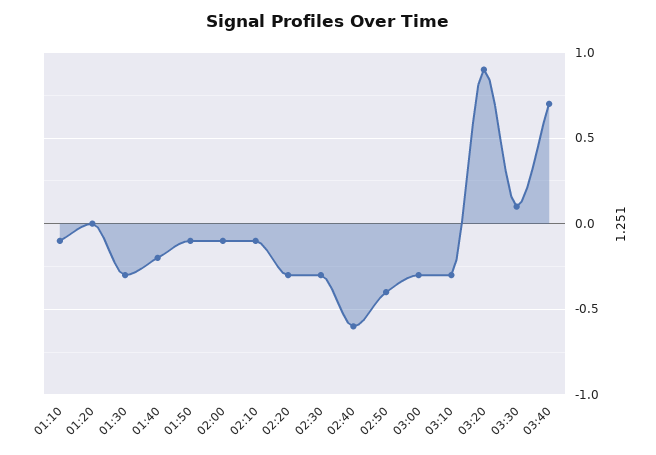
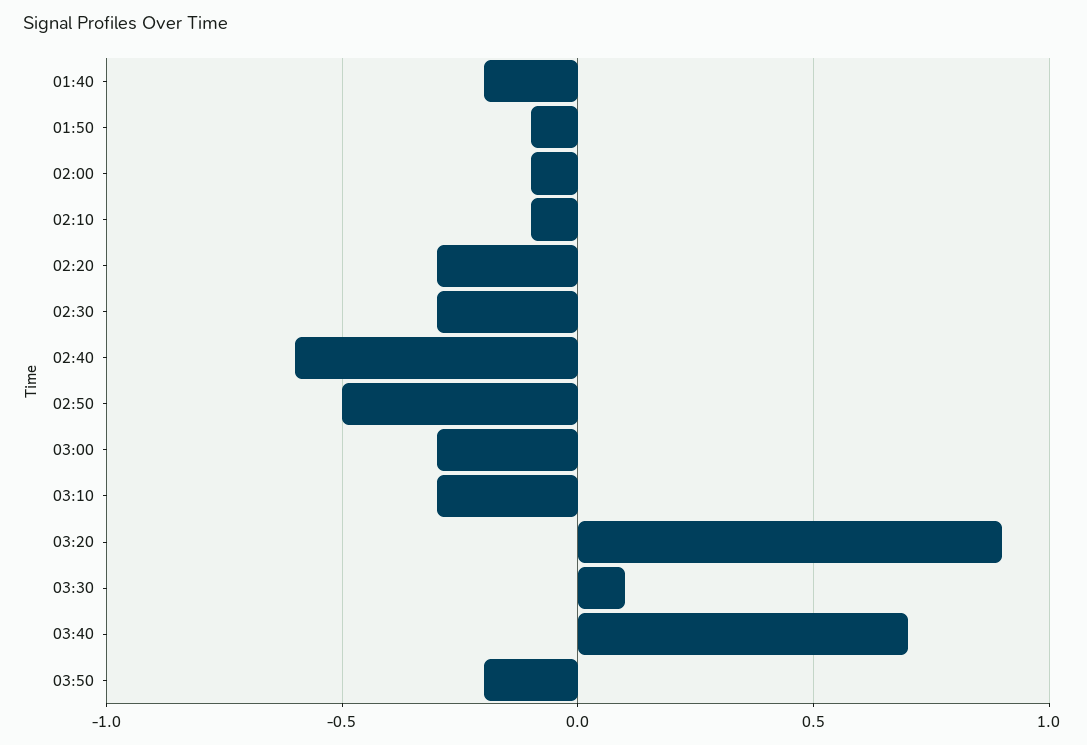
01:10: -0.1 -> none
01:20: 0 -> none
01:30: -0.3 -> none
02:50: -0.4 -> -0.5
03:50: none -> -0.2

